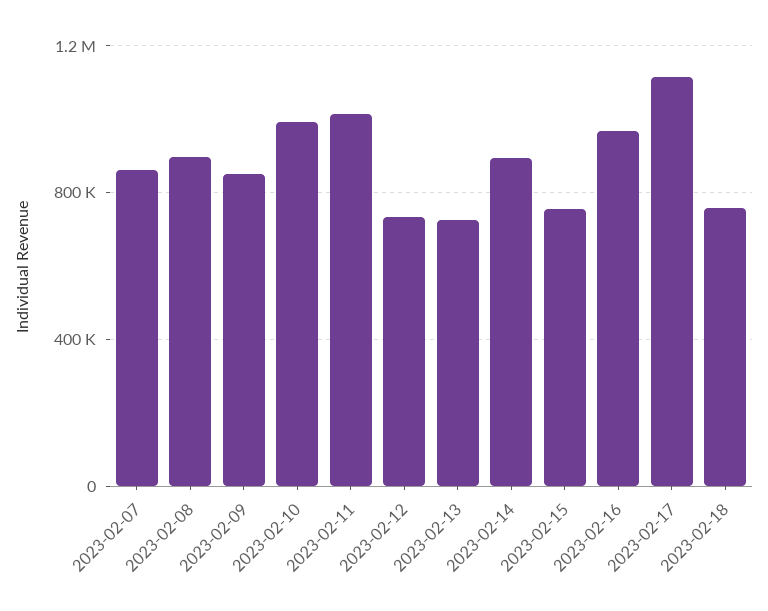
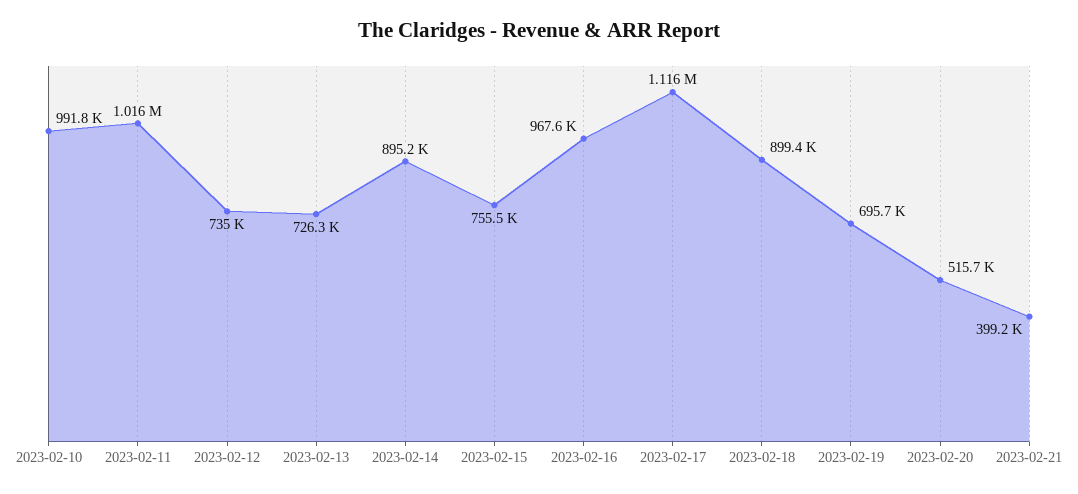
2023-02-07: 850000 -> none
2023-02-08: 900000 -> none
2023-02-09: 850000 -> none
2023-02-18: 750000 -> 899400
2023-02-19: none -> 695700
2023-02-20: none -> 515700
2023-02-21: none -> 399200

